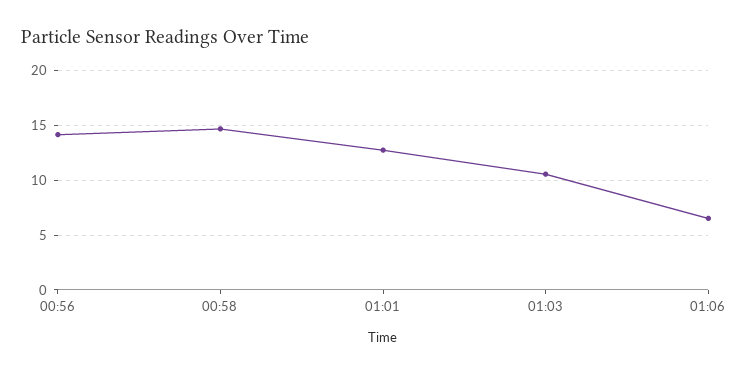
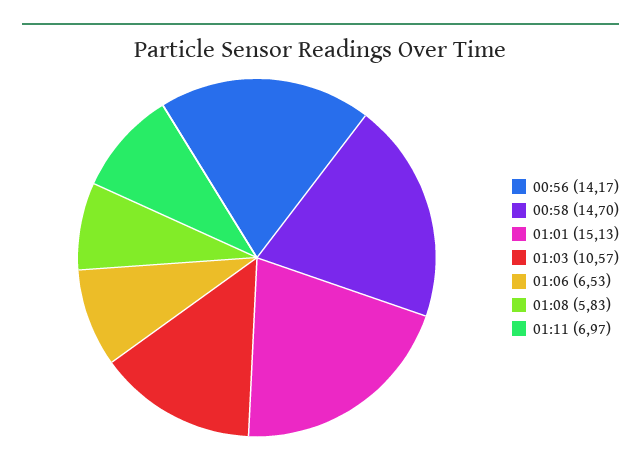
01:01: 13 -> 15.13
01:08: none -> 5.83
01:11: none -> 6.97

